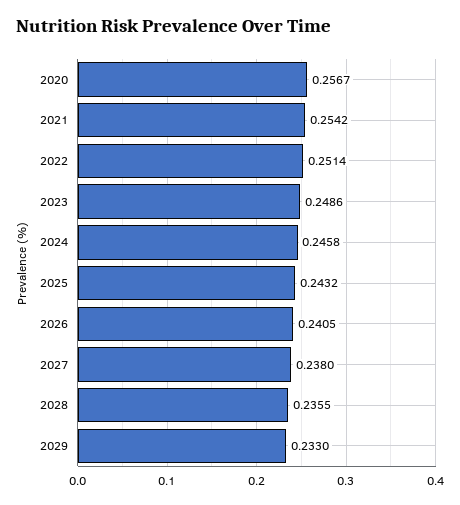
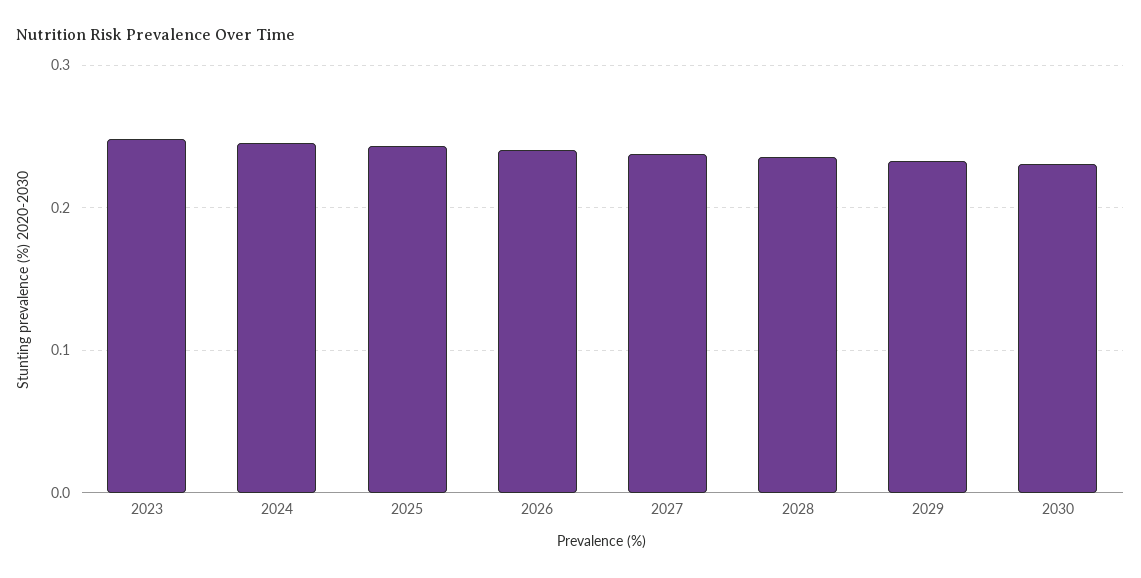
2020: 0.2567 -> none
2021: 0.2542 -> none
2022: 0.2514 -> none
2030: none -> 0.23

